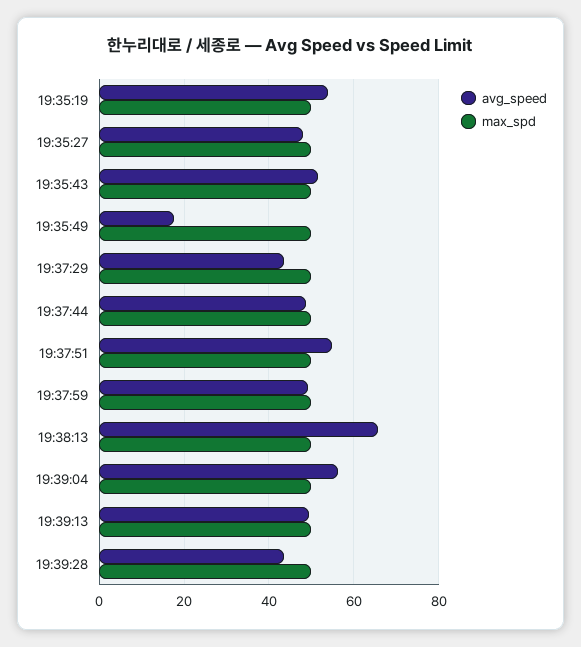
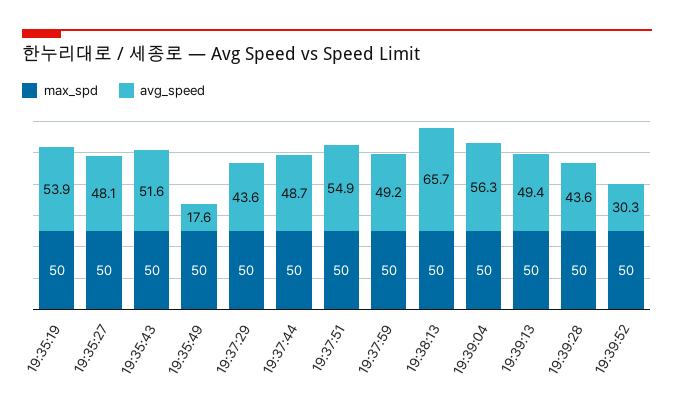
max_spd, 19:39:52: none -> 50
avg_speed, 19:39:52: none -> 30.3

